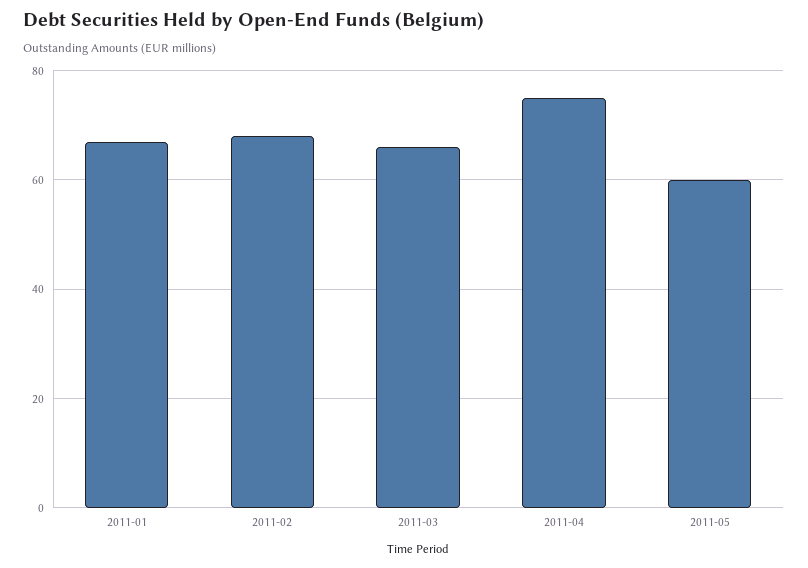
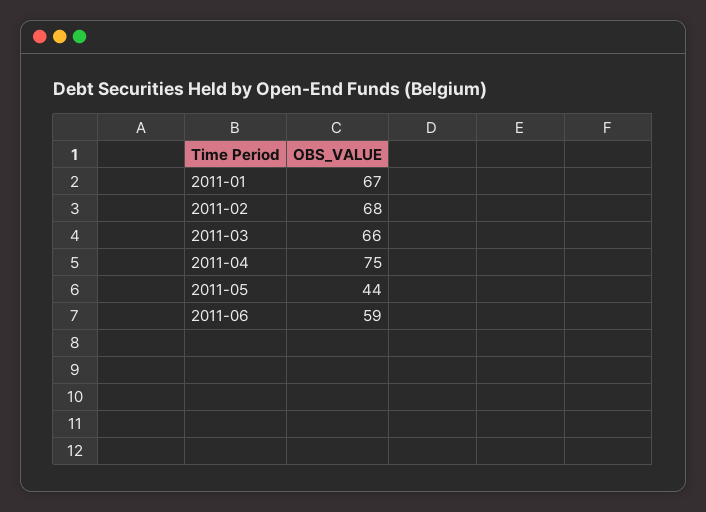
2011-05: 60 -> 44
2011-06: none -> 59

